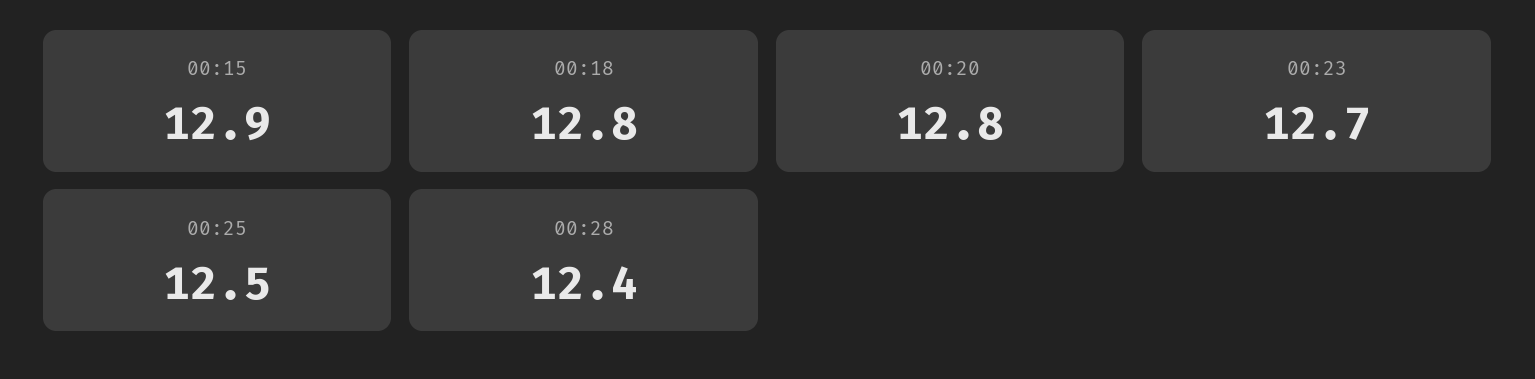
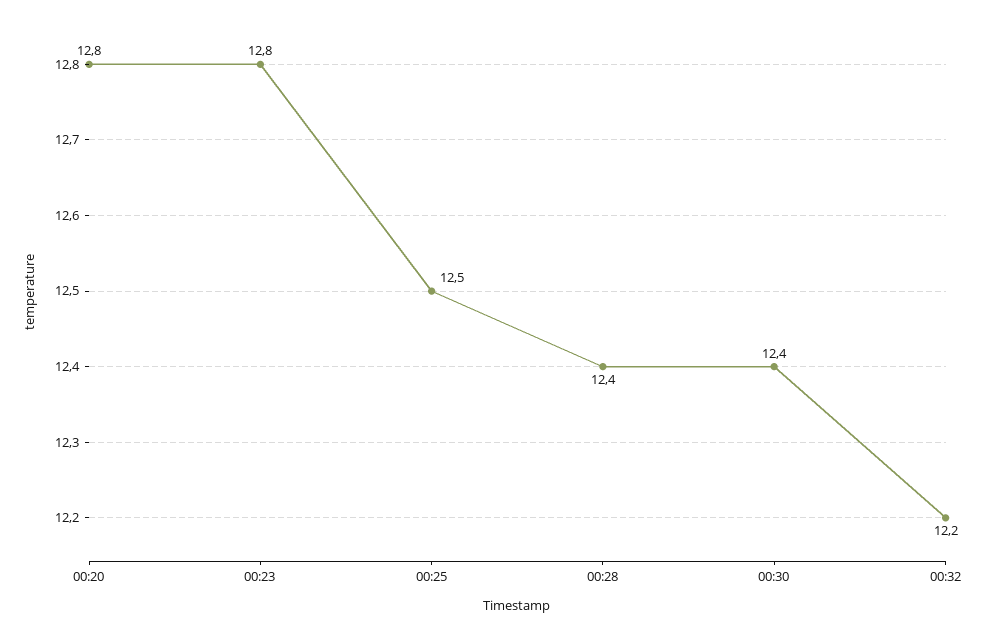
00:15: 12.9 -> none
00:18: 12.8 -> none
00:23: 12.7 -> 12.8
00:30: none -> 12.4
00:32: none -> 12.2

